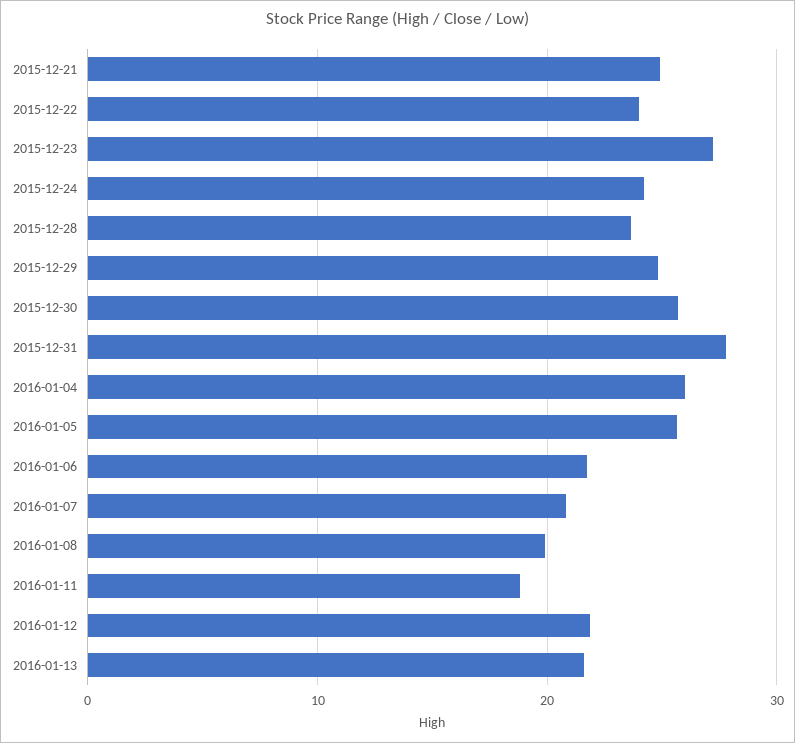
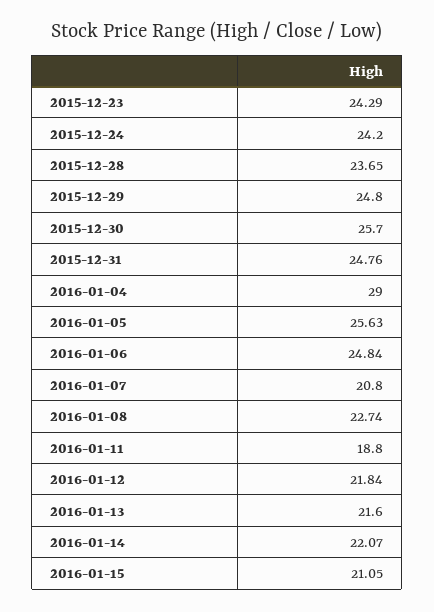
2015-12-21: 25 -> none
2015-12-22: 24 -> none
2015-12-23: 27 -> 24.29
2015-12-31: 28 -> 24.76
2016-01-04: 26 -> 29
2016-01-06: 22 -> 24.84
2016-01-08: 20 -> 22.74
2016-01-14: none -> 22.07
2016-01-15: none -> 21.05

